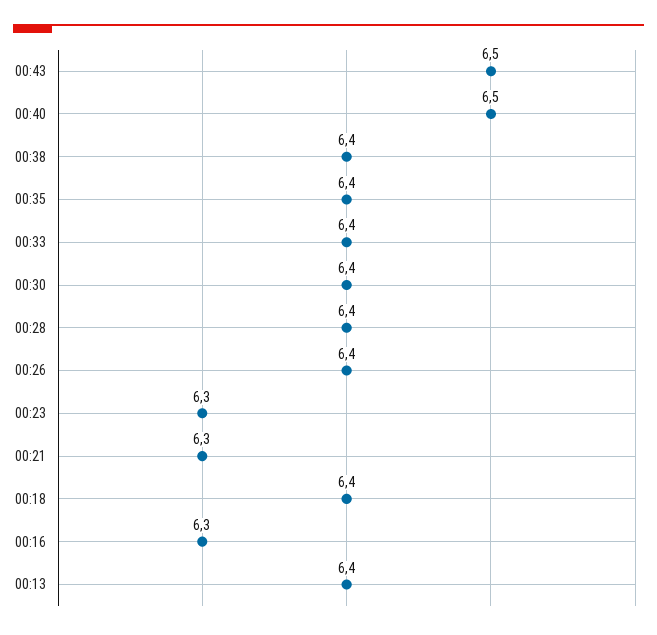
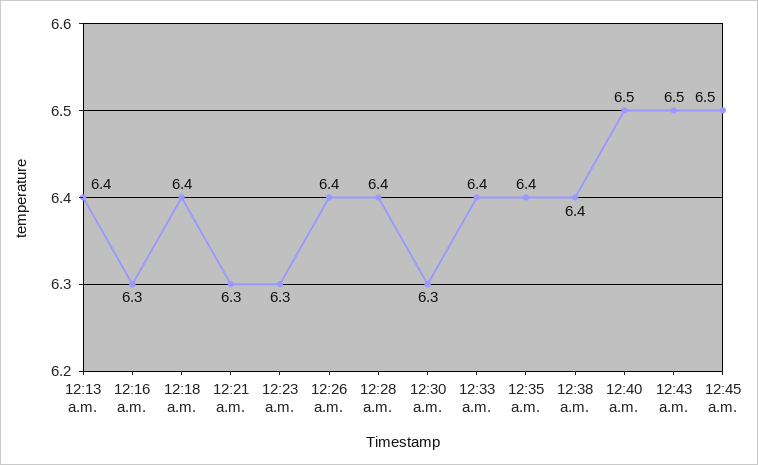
00:30: 6.4 -> 6.3
12:45 a.m.: none -> 6.5

